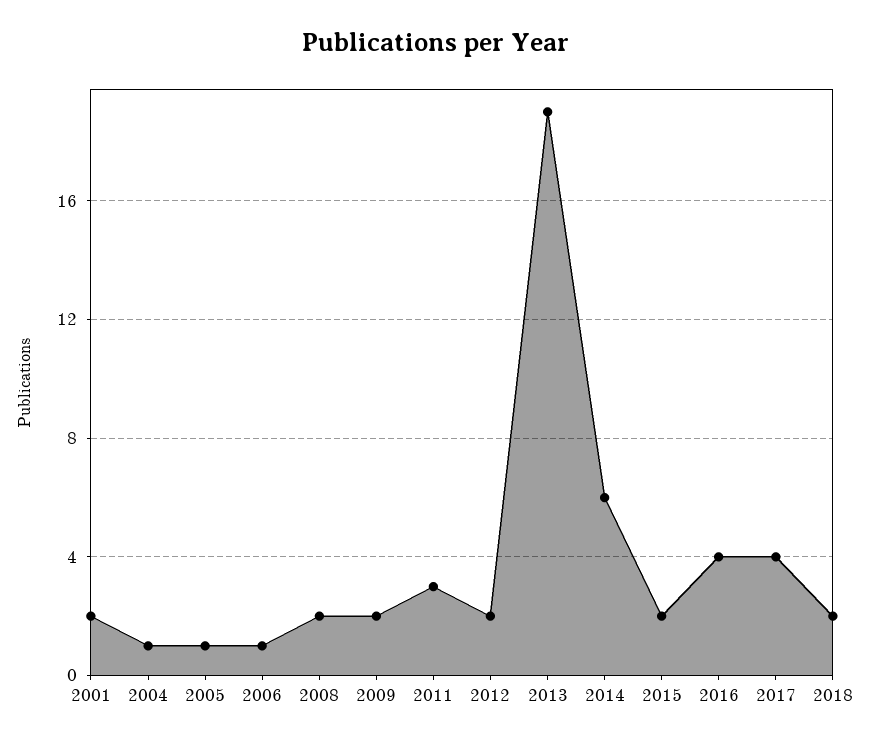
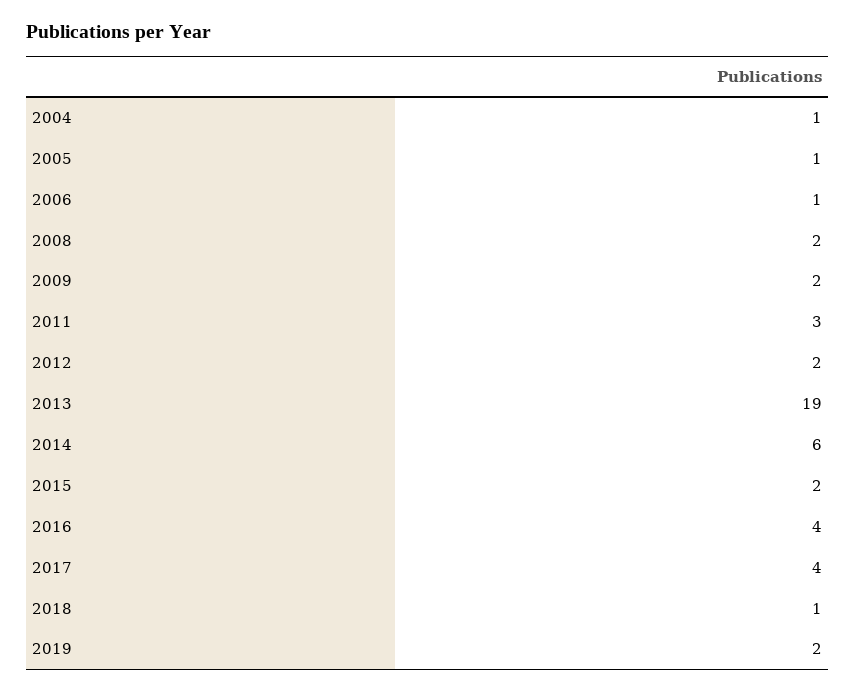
2001: 2 -> none
2018: 2 -> 1
2019: none -> 2

